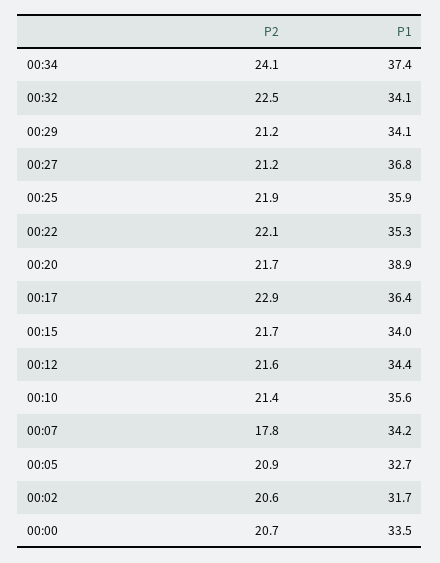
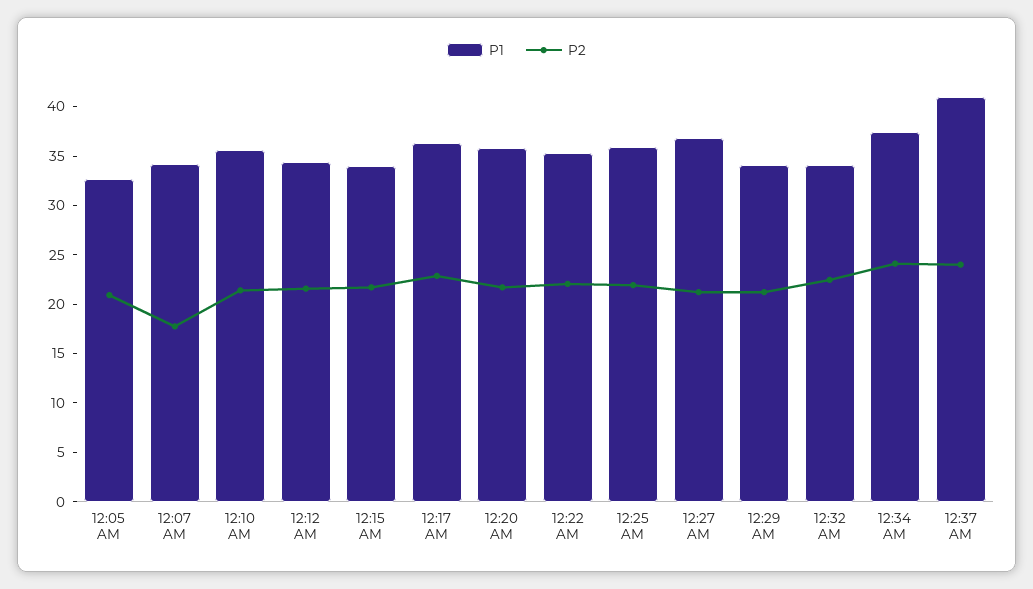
P1, 00:20: 38.9 -> 36
P2, 00:02: 20.6 -> none
P1, 00:02: 31.7 -> none
P2, 00:00: 20.7 -> none
P1, 00:00: 33.5 -> none
P1, 12:37 AM: none -> 41
P2, 12:37 AM: none -> 24

